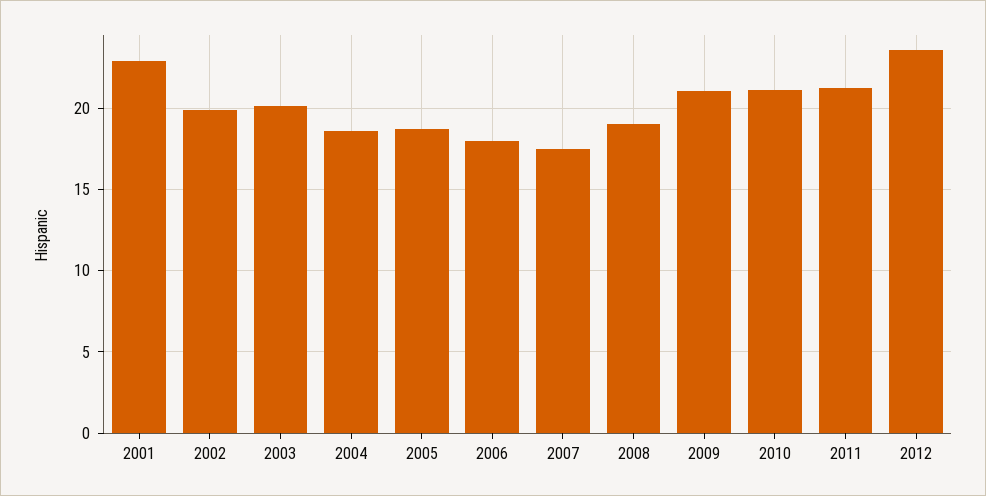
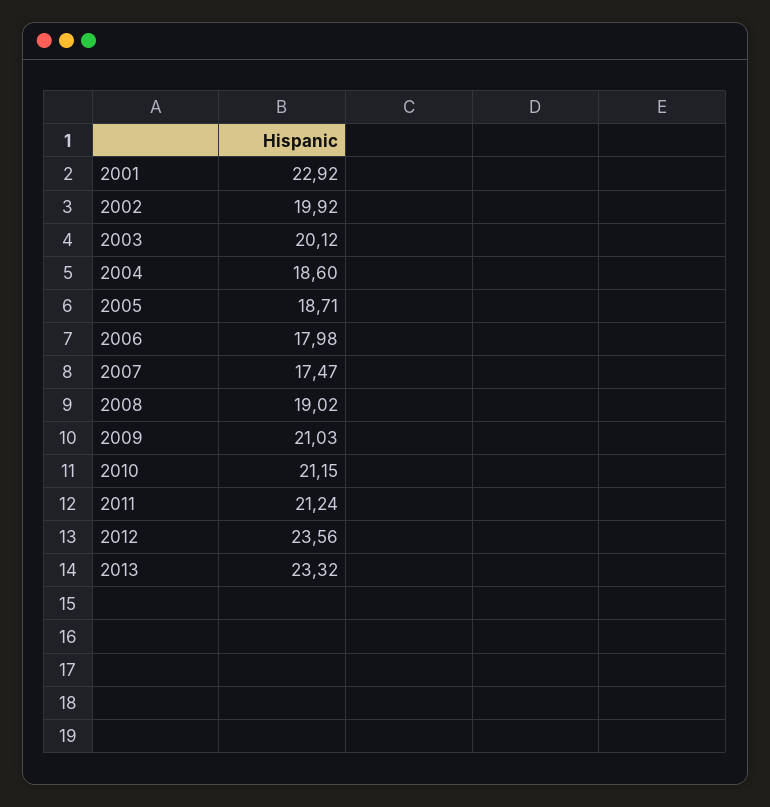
2013: none -> 23.32

